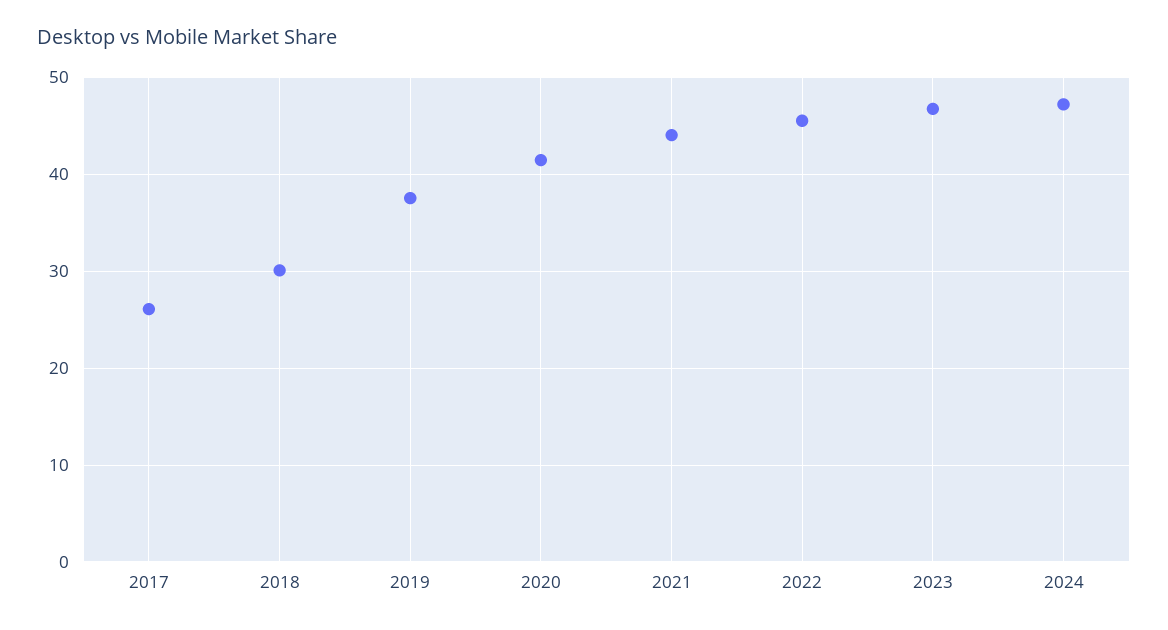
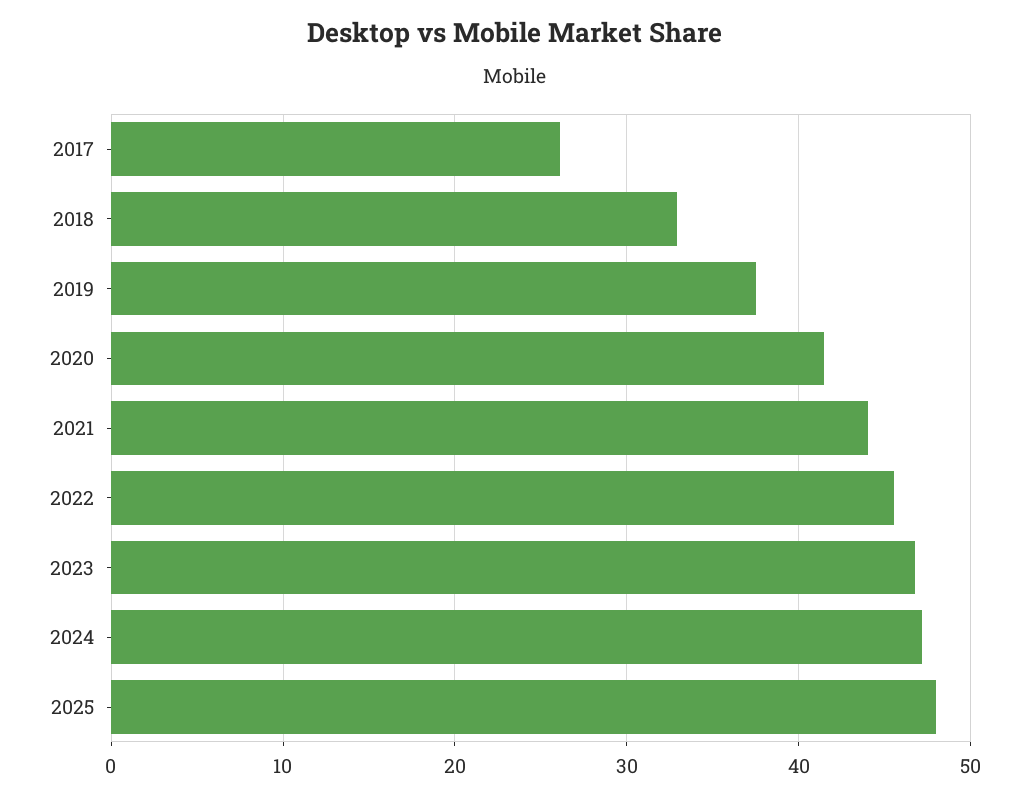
2018: 30 -> 33
2025: none -> 48

